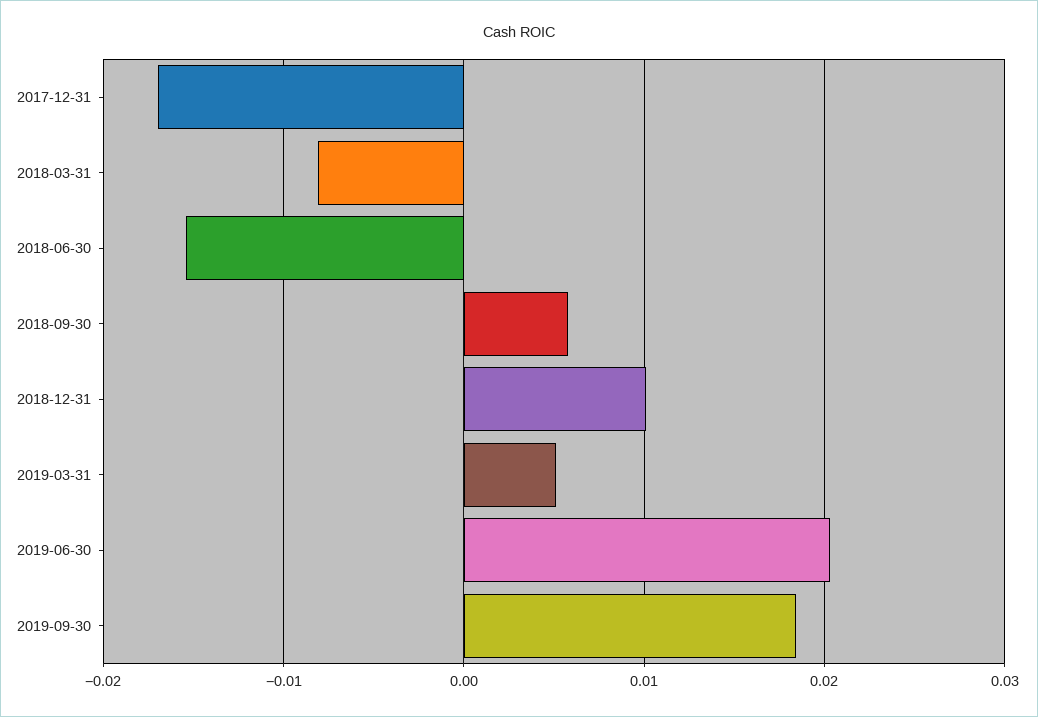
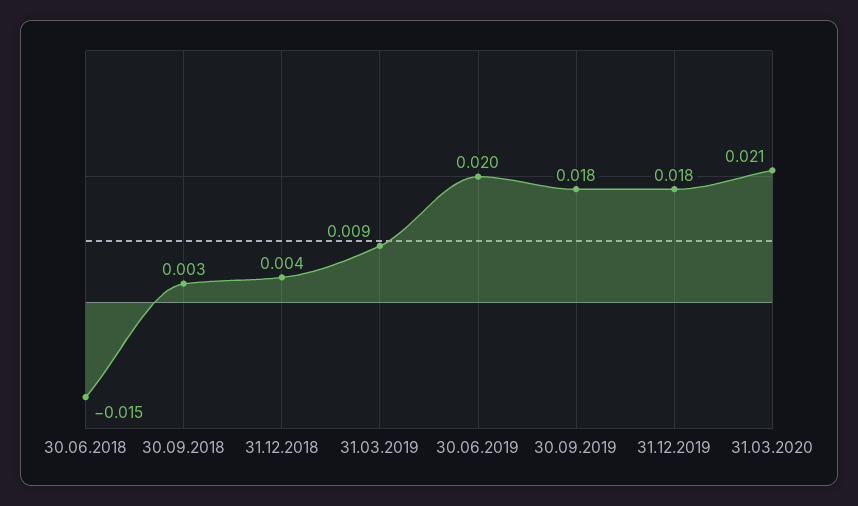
2017-12-31: -0.017 -> none
2018-03-31: -0.008 -> none
2018-09-30: 0.006 -> 0.003
2018-12-31: 0.01 -> 0.004
2019-03-31: 0.005 -> 0.009
31.12.2019: none -> 0.018
31.03.2020: none -> 0.021

